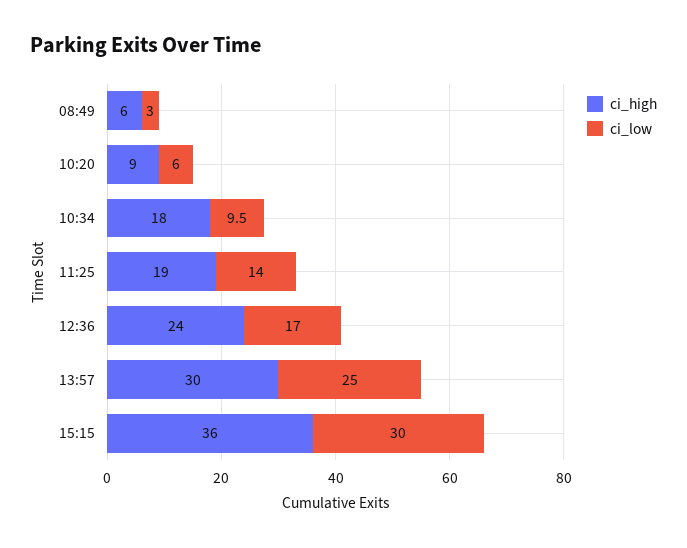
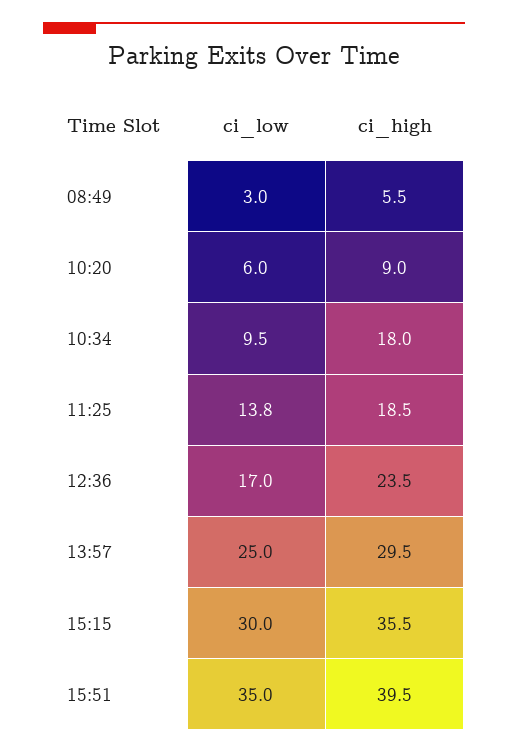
ci_low, 11:25: 14 -> 13.8
ci_low, 15:51: none -> 35
ci_high, 15:51: none -> 39.5

